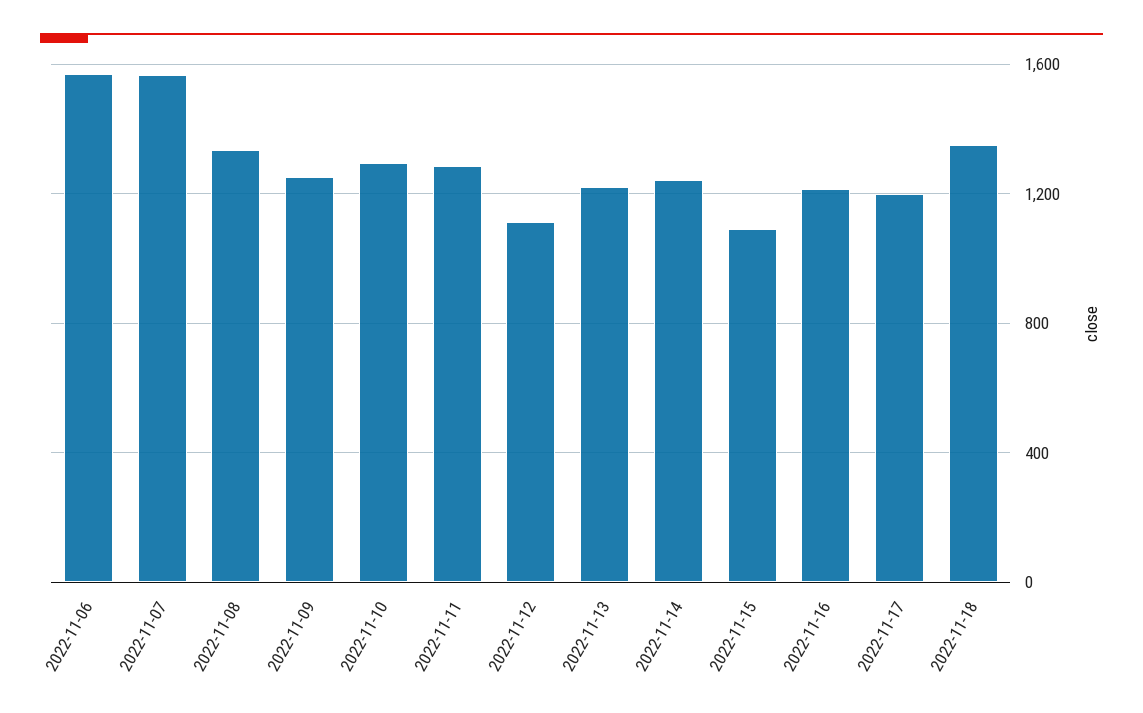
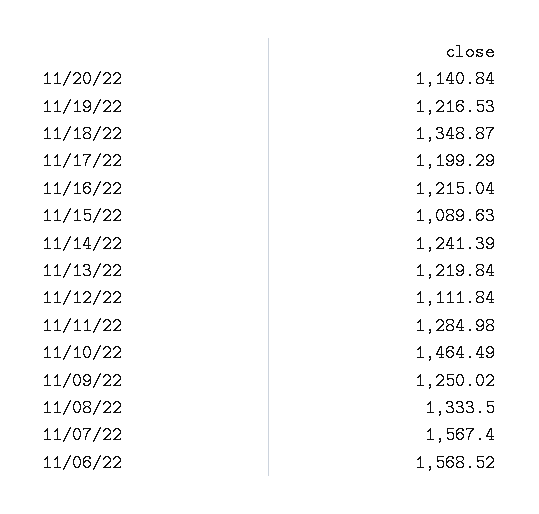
2022-11-10: 1300 -> 1464.49
11/20/22: none -> 1140.84
11/19/22: none -> 1216.53

